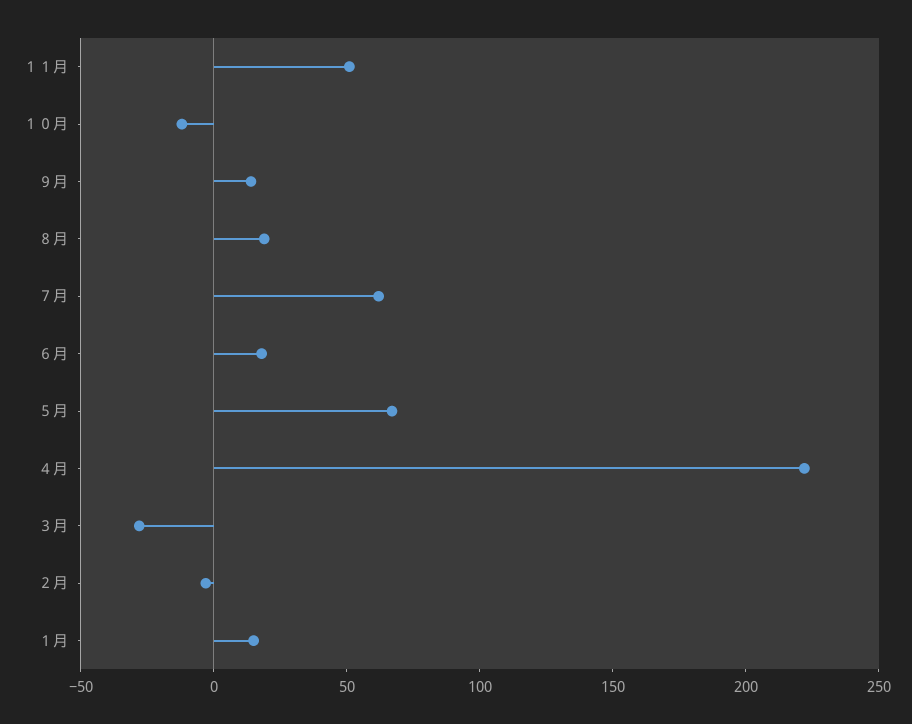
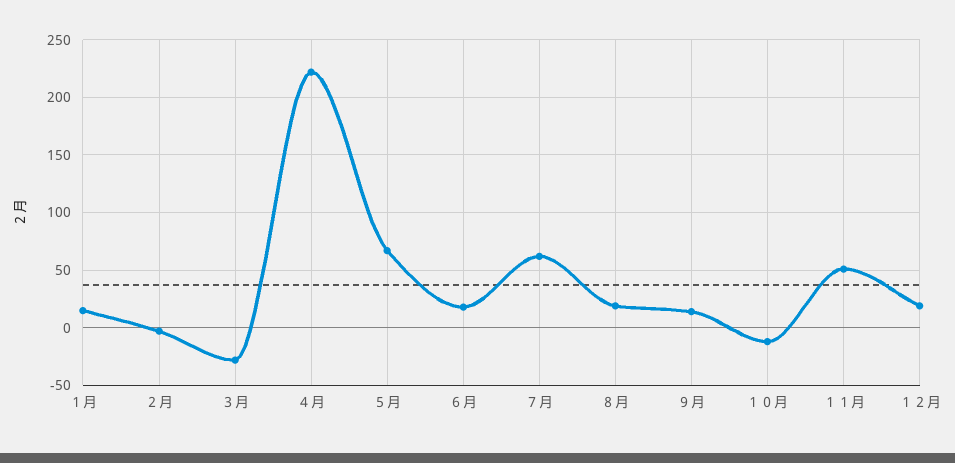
１２月: none -> 20

